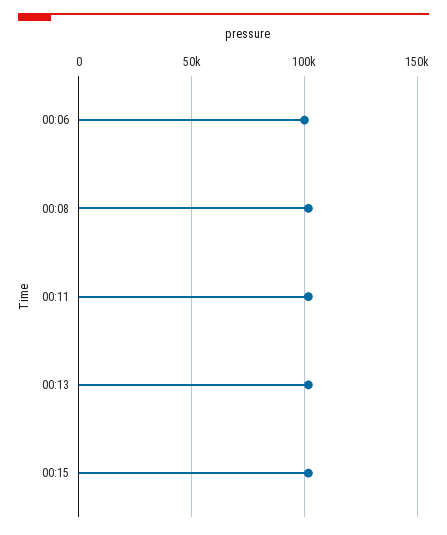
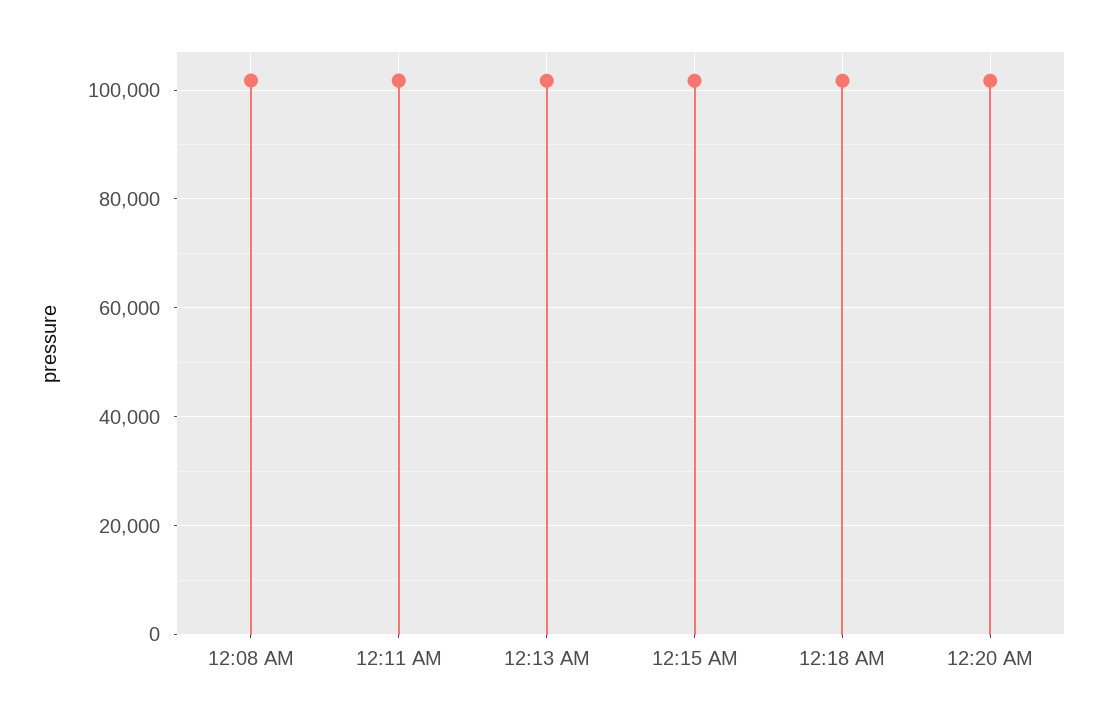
00:06: 100000 -> none
12:18 AM: none -> 102000
12:20 AM: none -> 102000

